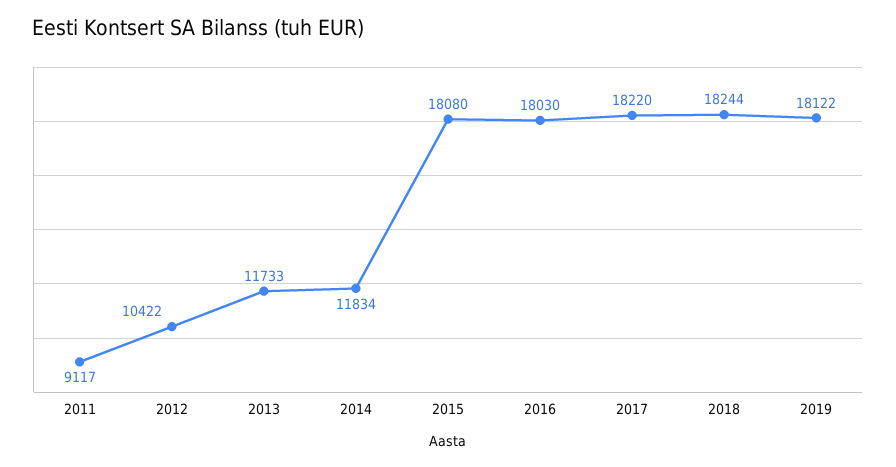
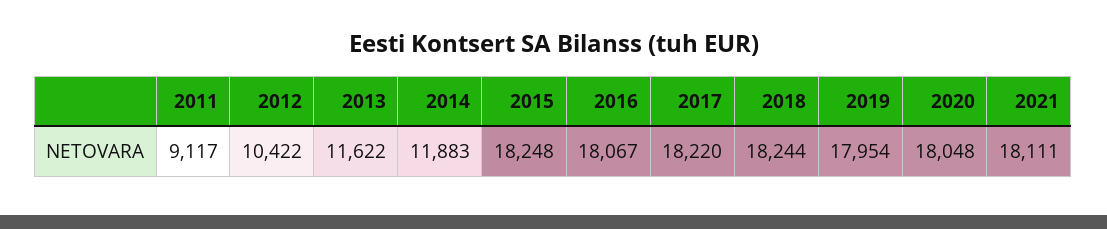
2013: 11733 -> 11622
2014: 11834 -> 11883
2015: 18080 -> 18248
2016: 18030 -> 18067
2019: 18122 -> 17954
2020: none -> 18048
2021: none -> 18111

